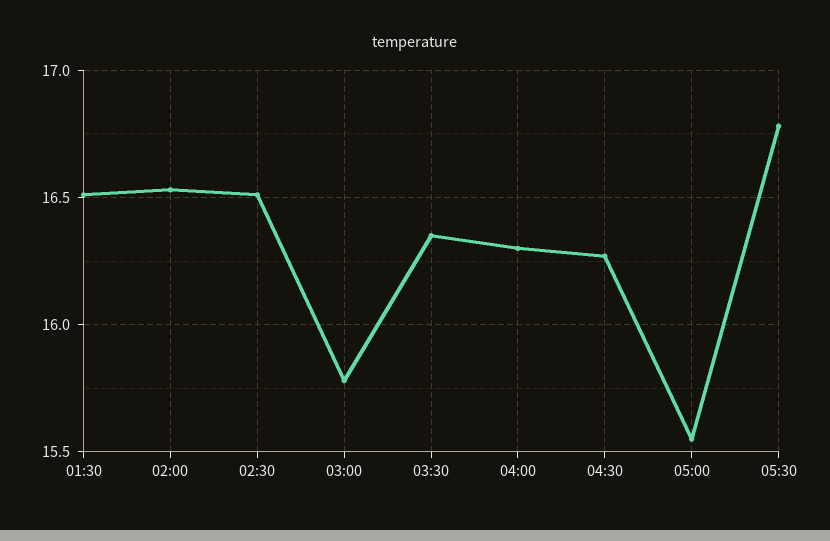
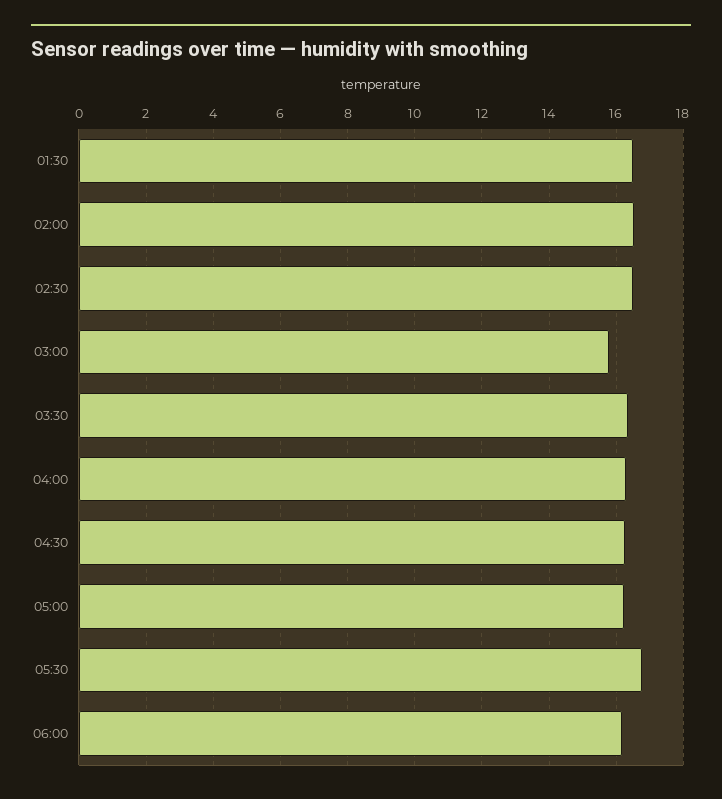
05:00: 15.55 -> 16.2
06:00: none -> 16.2

